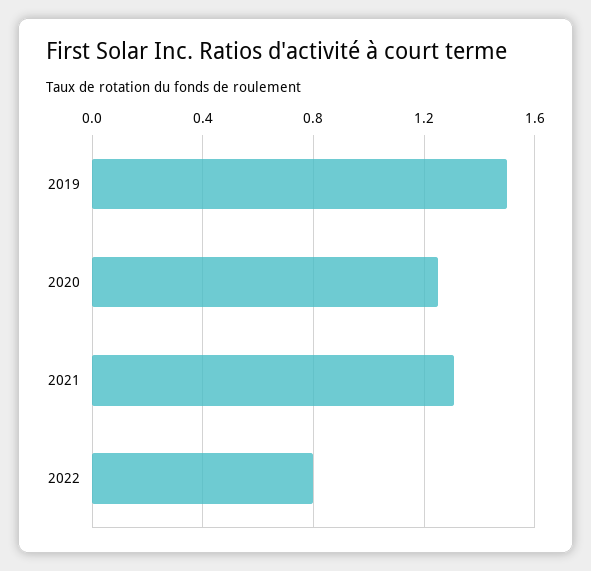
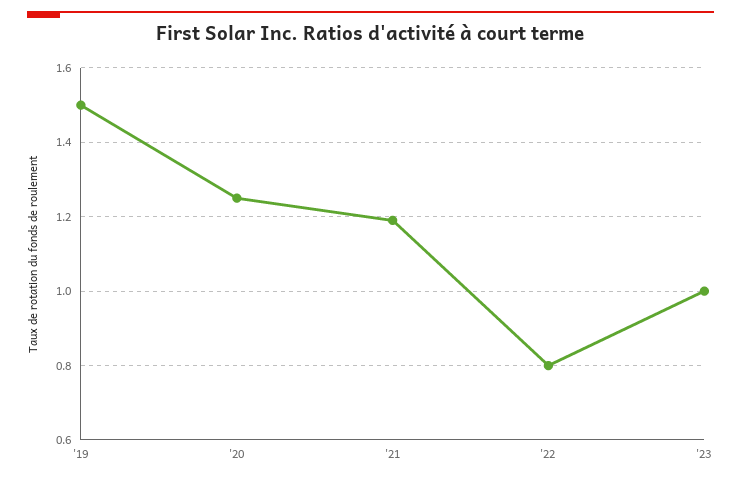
2021: 1.3 -> 1.2
'23: none -> 1

